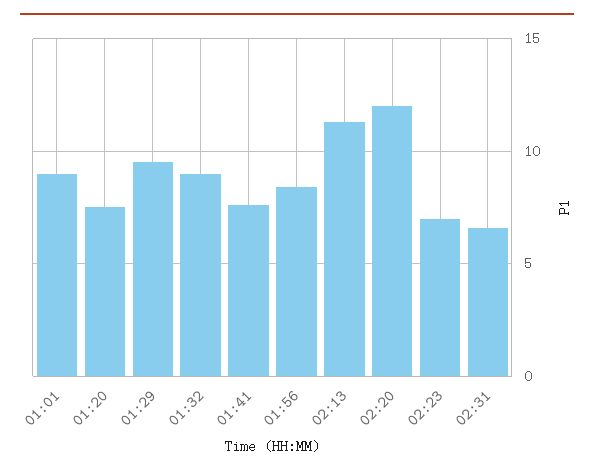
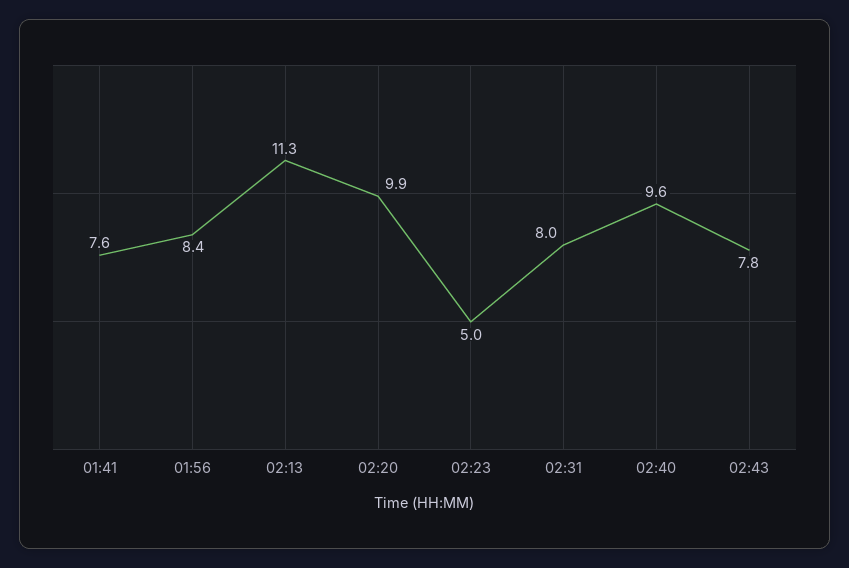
01:01: 9 -> none
01:20: 7.5 -> none
01:29: 9.5 -> none
01:32: 9 -> none
02:20: 12 -> 9.9
02:23: 7 -> 5
02:31: 6.5 -> 8
02:40: none -> 9.6
02:43: none -> 7.8

